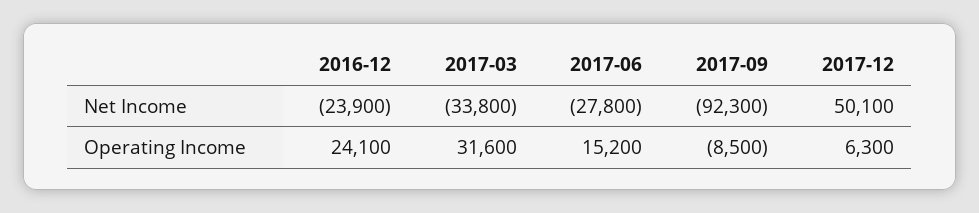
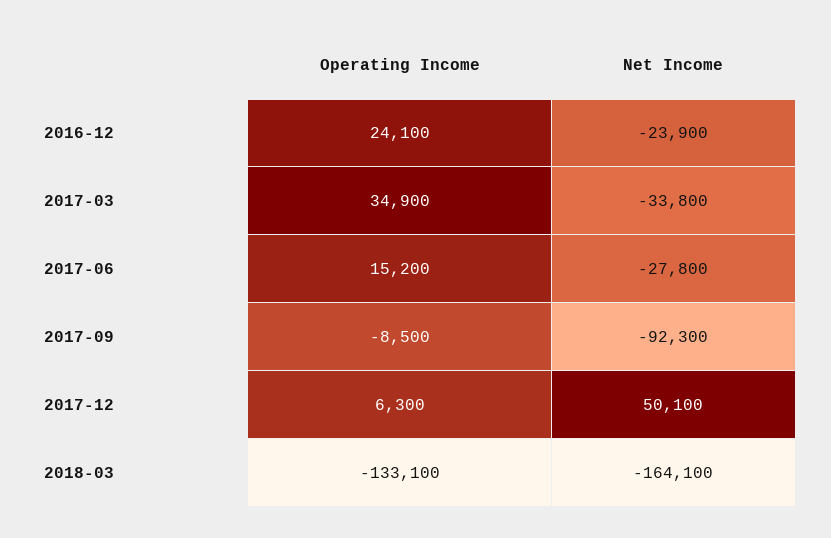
2017-03, Operating Income: 31600 -> 34900
2018-03, Operating Income: none -> -133100
2018-03, Net Income: none -> -164100

